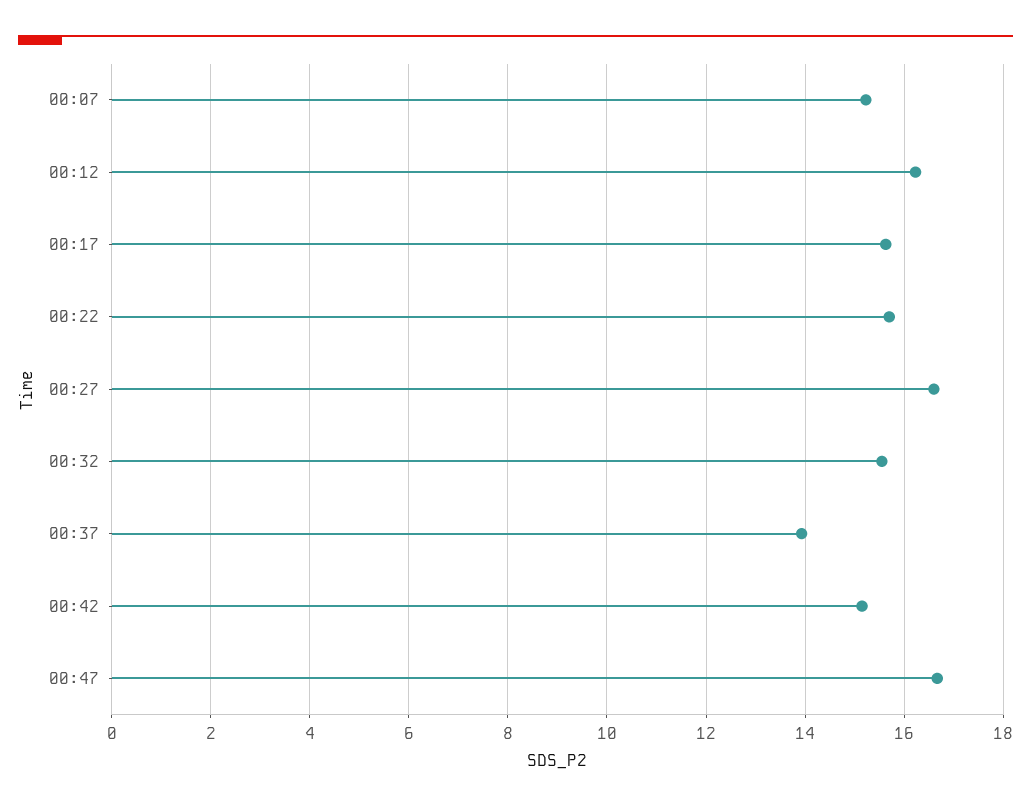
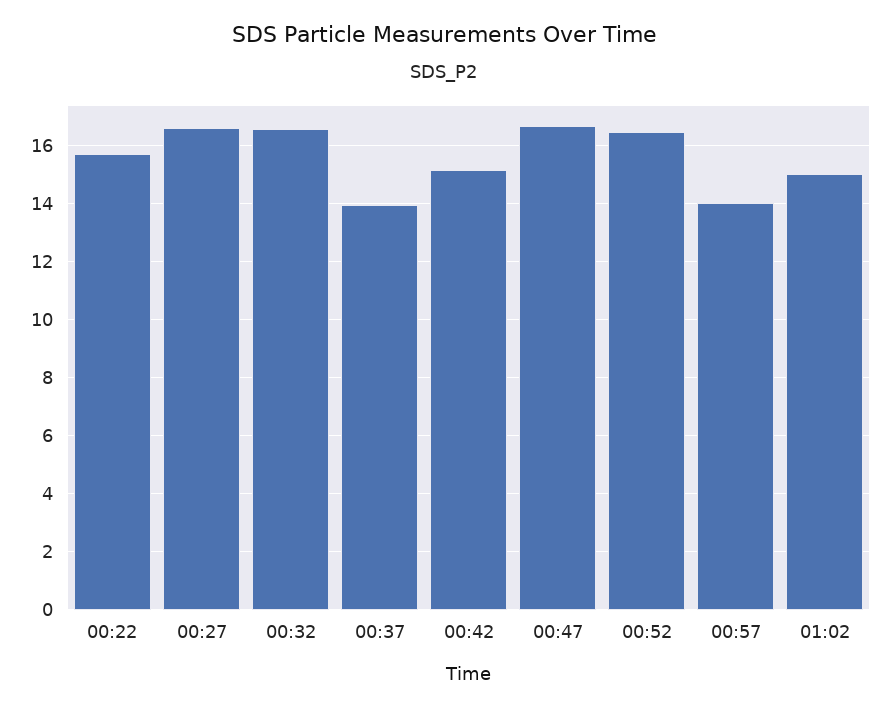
00:07: 15.2 -> none
00:12: 16.2 -> none
00:17: 15.6 -> none
00:32: 15.6 -> 16.5
00:52: none -> 16.5
00:57: none -> 14
01:02: none -> 15

